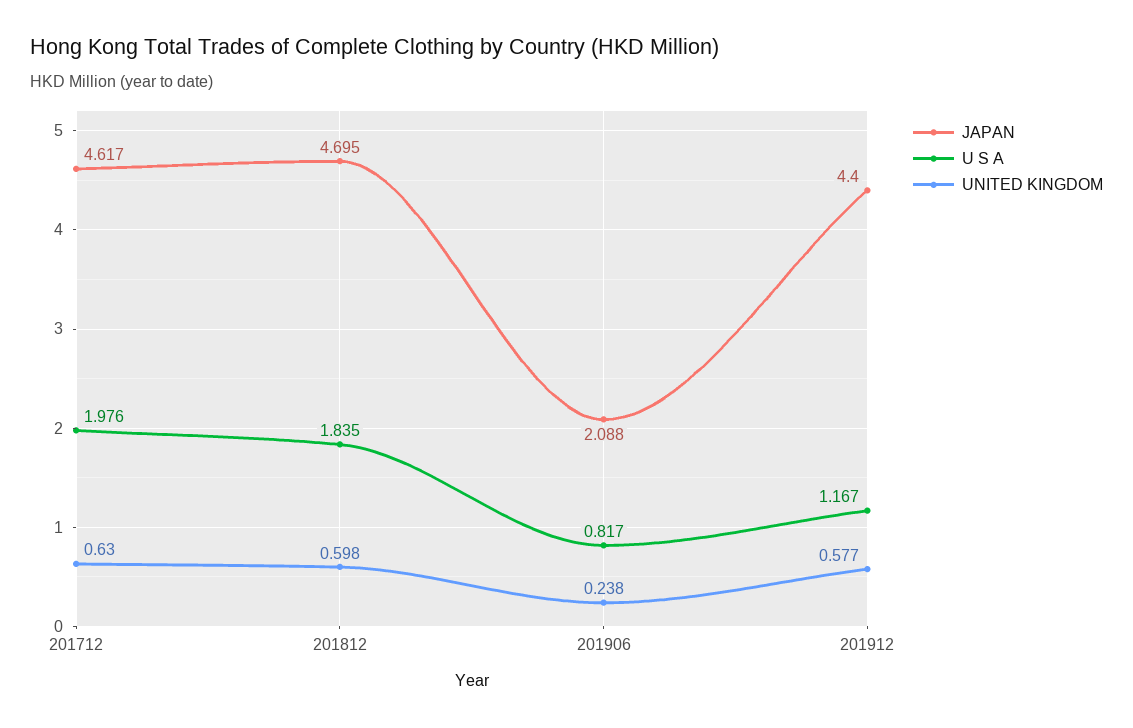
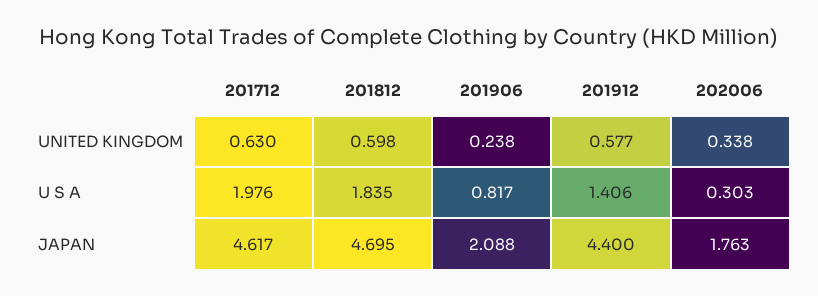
U S A, 201912: 1.167 -> 1.406
UNITED KINGDOM, 202006: none -> 0.338
U S A, 202006: none -> 0.303
JAPAN, 202006: none -> 1.763

